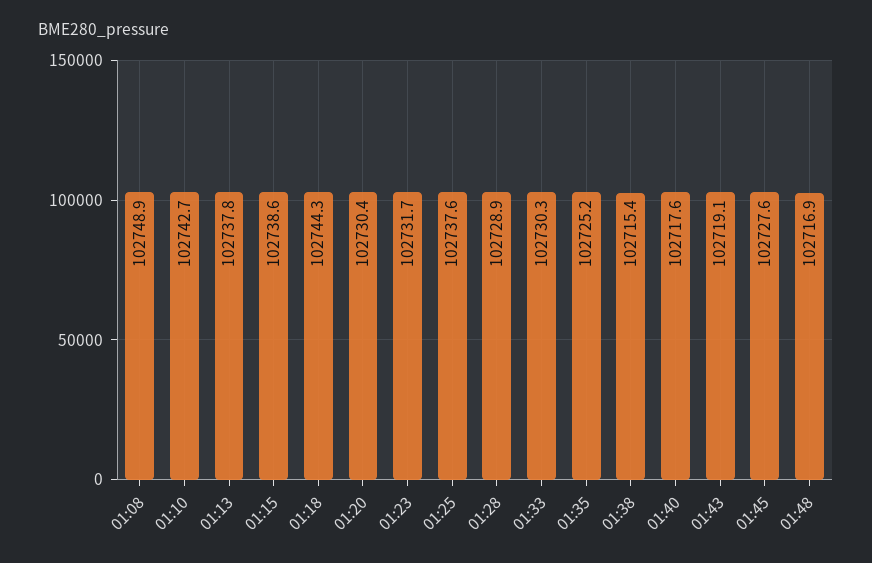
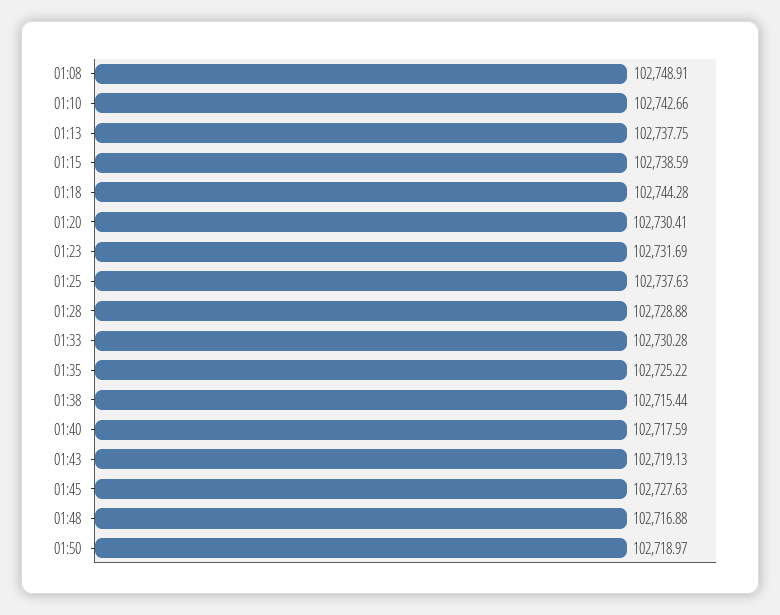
01:50: none -> 102718.97

